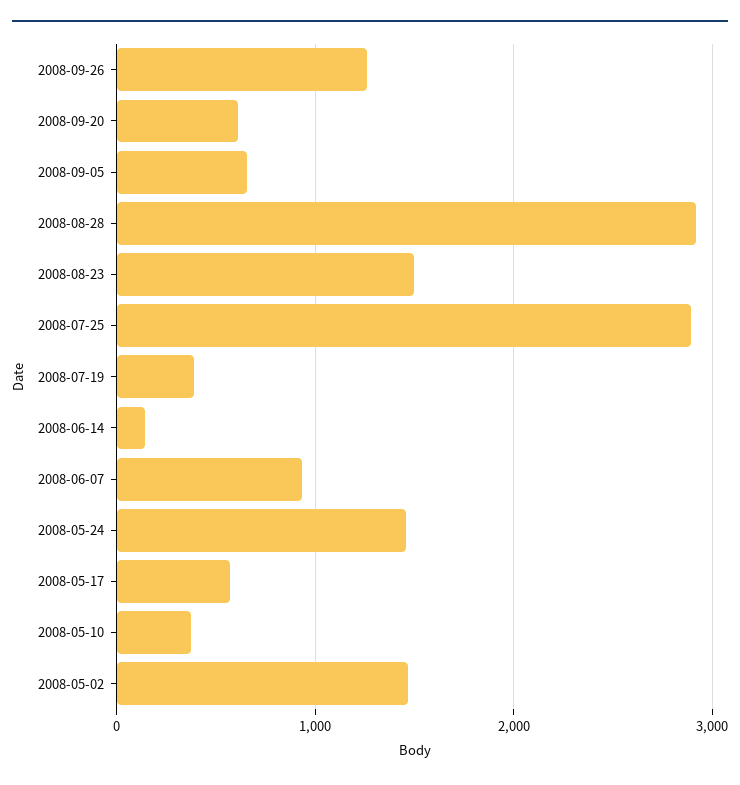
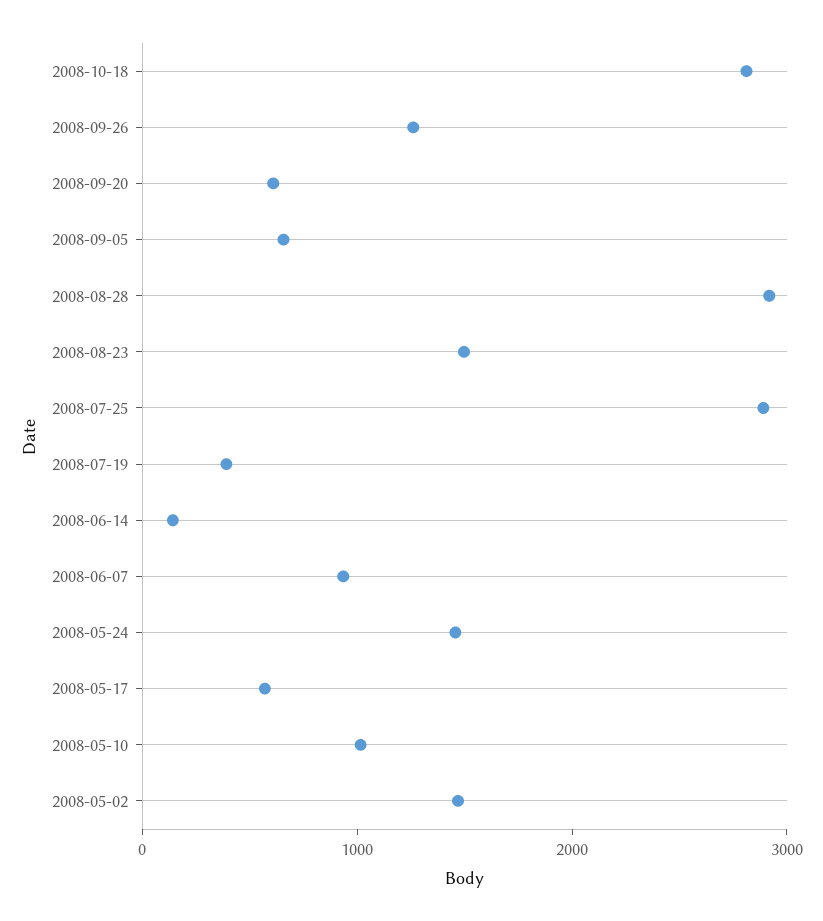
2008-05-10: 400 -> 1000
2008-10-18: none -> 2800

